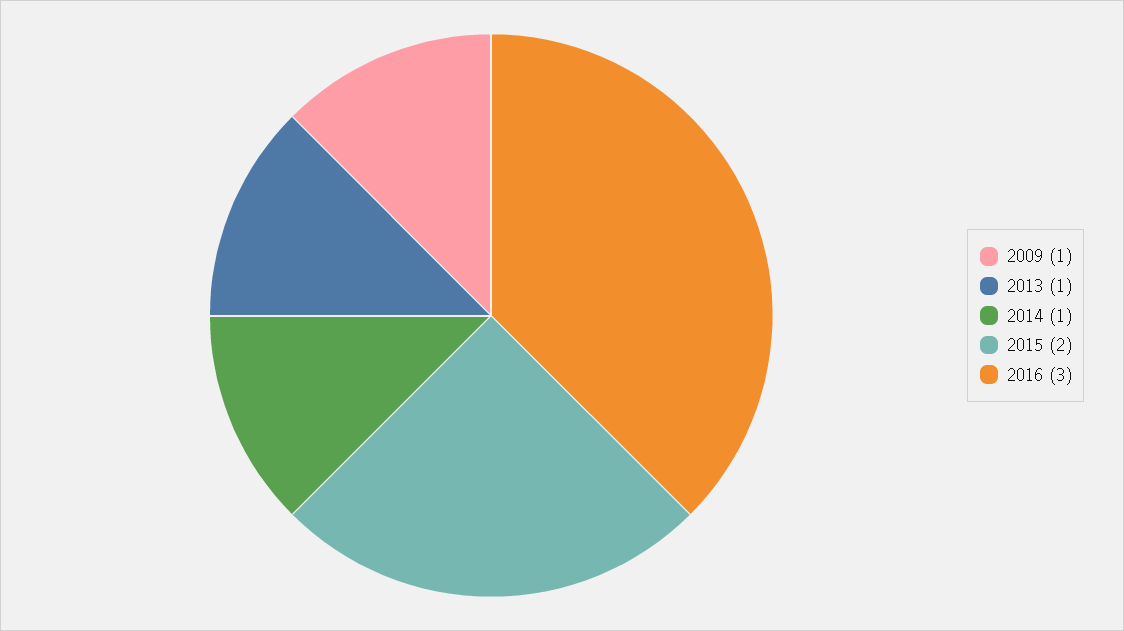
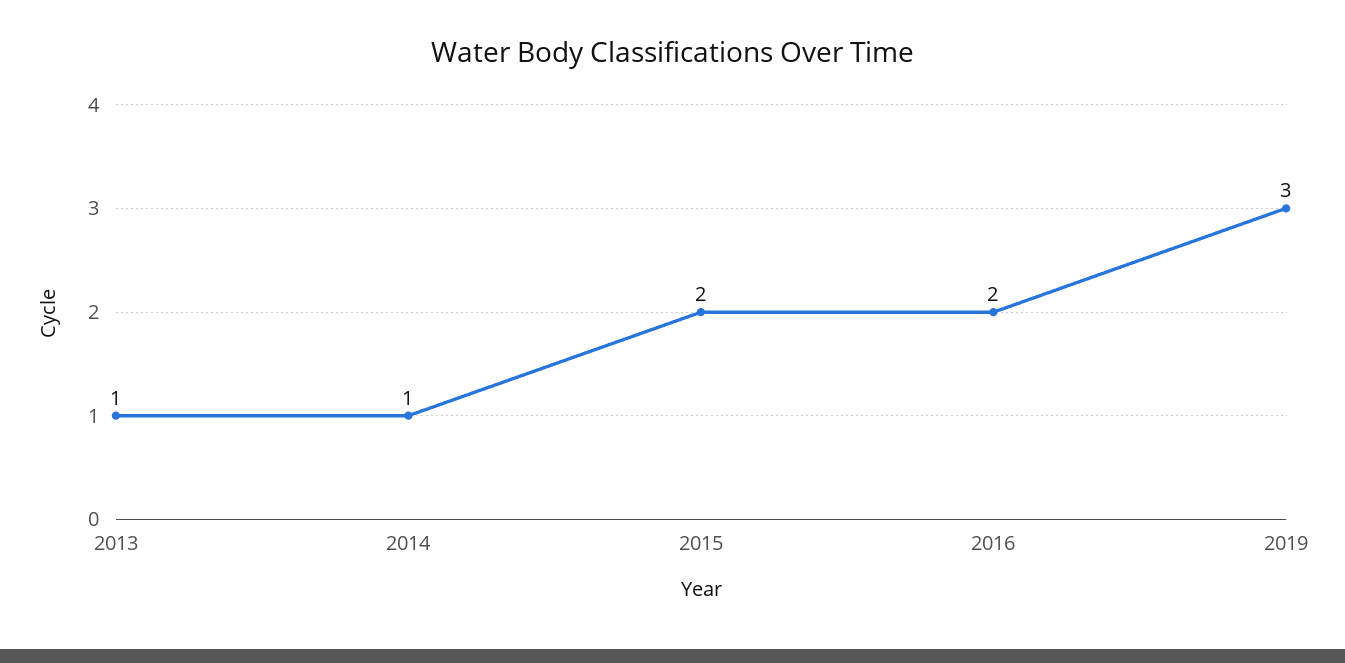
2009: 1 -> none
2016: 3 -> 2
2019: none -> 3

